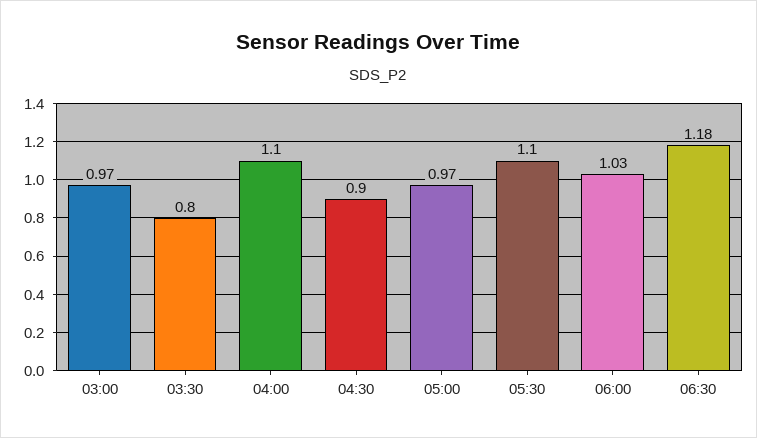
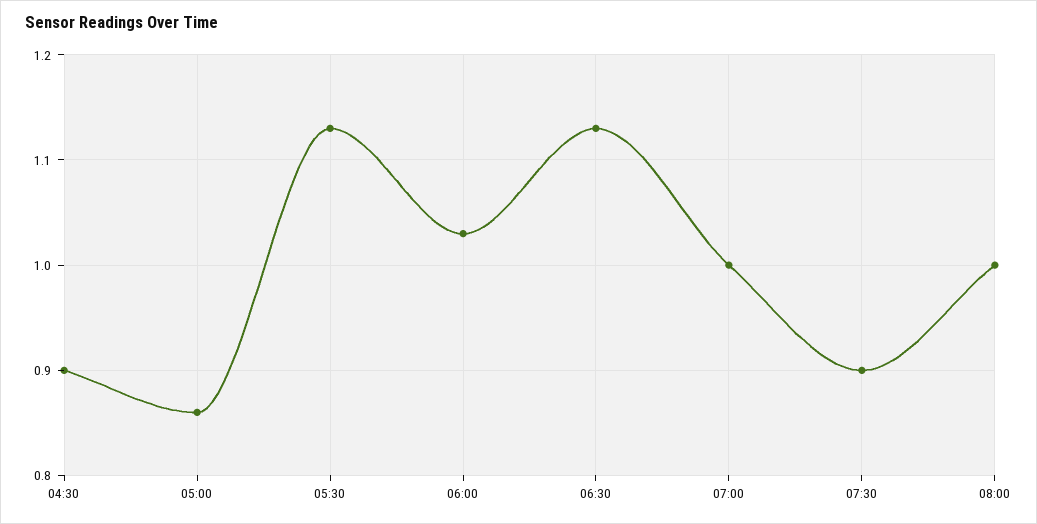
03:00: 0.97 -> none
03:30: 0.8 -> none
04:00: 1.1 -> none
05:00: 0.97 -> 0.86
05:30: 1.1 -> 1.13
06:30: 1.18 -> 1.13
07:00: none -> 1
07:30: none -> 0.9
08:00: none -> 1

